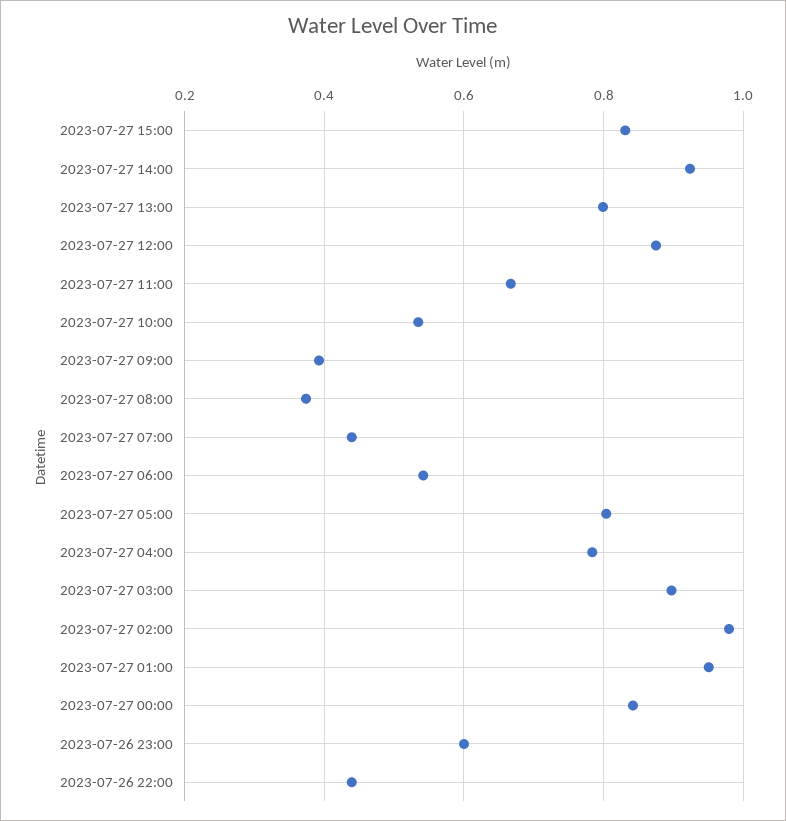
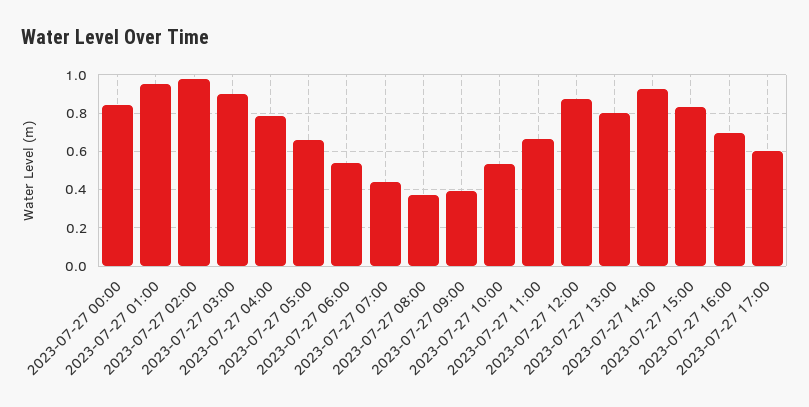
2023-07-27 05:00: 0.8 -> 0.65
2023-07-26 23:00: 0.6 -> none
2023-07-26 22:00: 0.44 -> none
2023-07-27 16:00: none -> 0.7
2023-07-27 17:00: none -> 0.6

